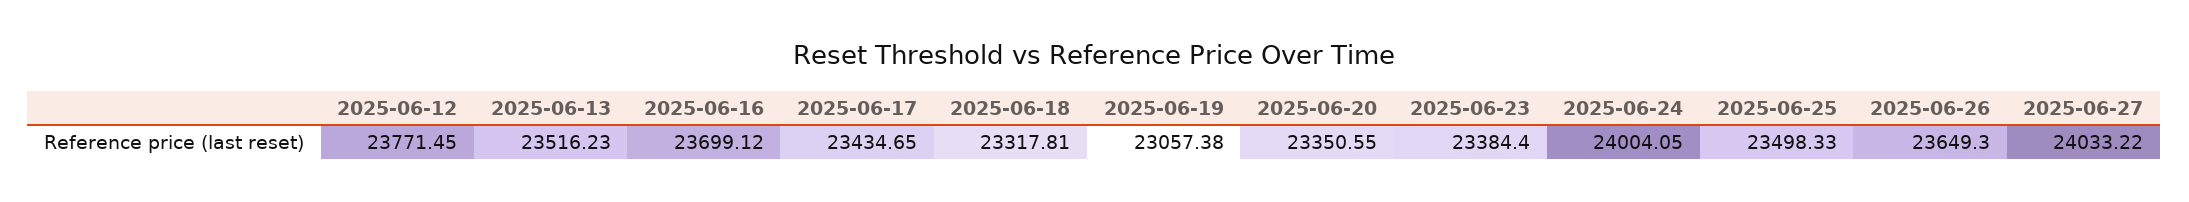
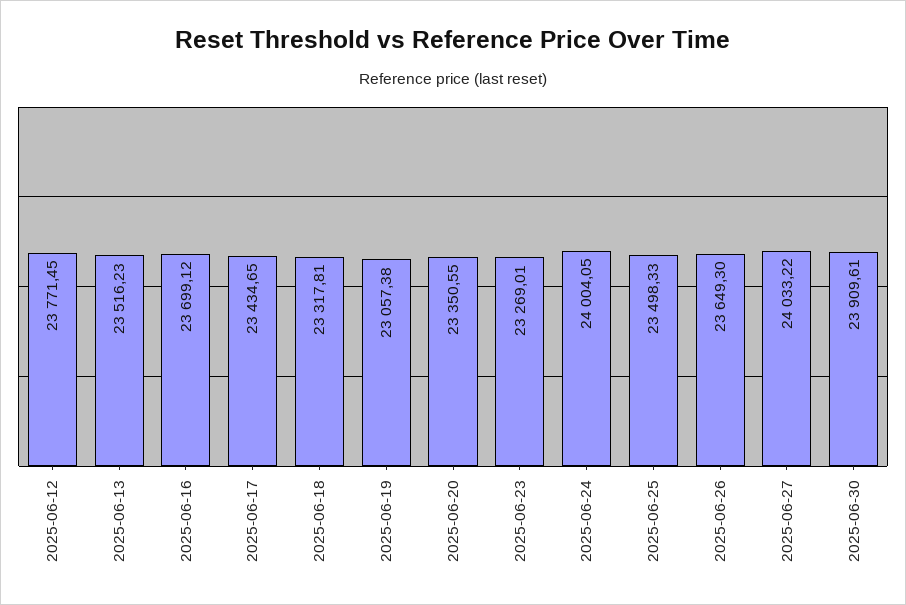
2025-06-23: 23384.4 -> 23269.01
2025-06-30: none -> 23909.61

